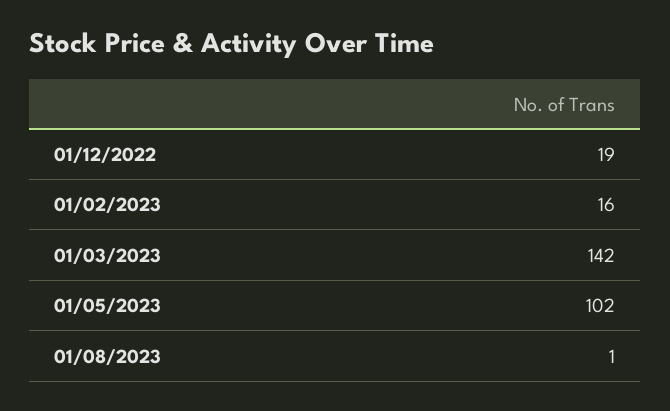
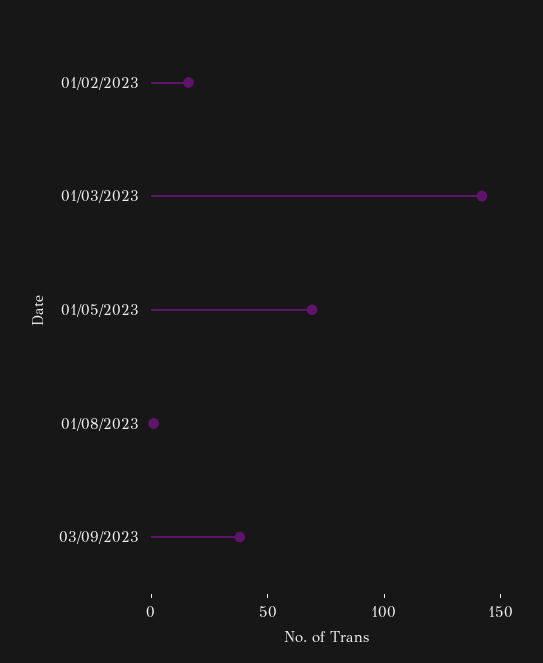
01/12/2022: 19 -> none
01/05/2023: 102 -> 70
03/09/2023: none -> 40

